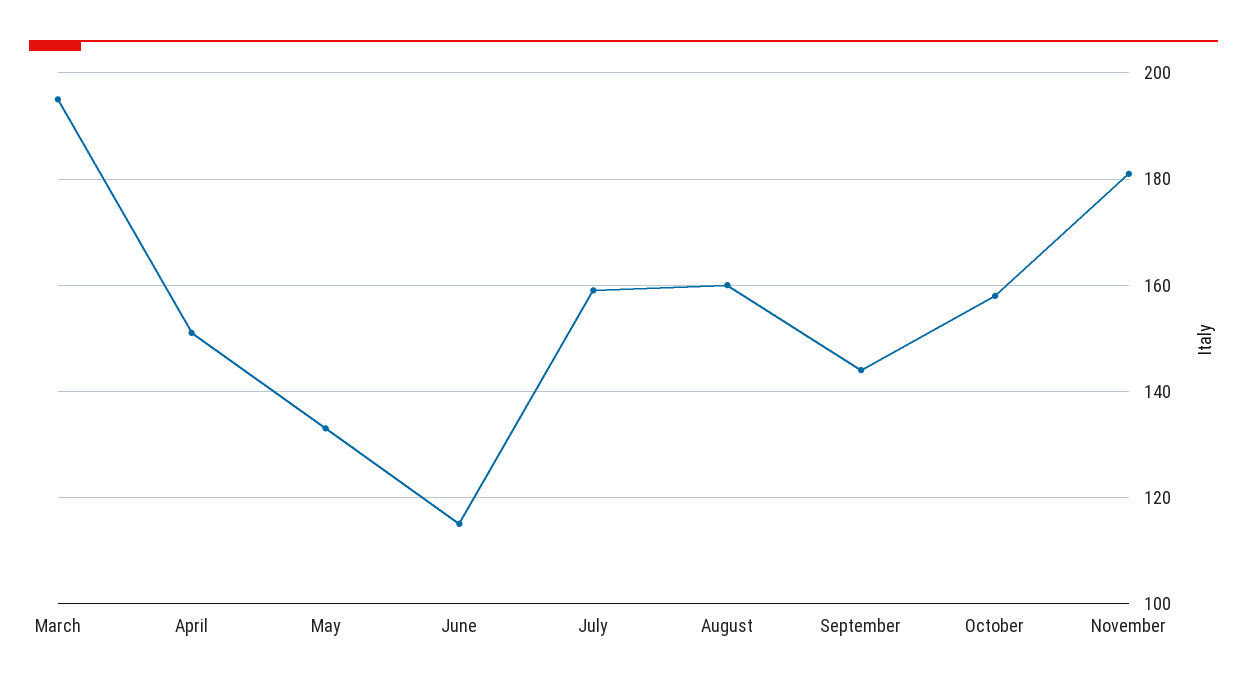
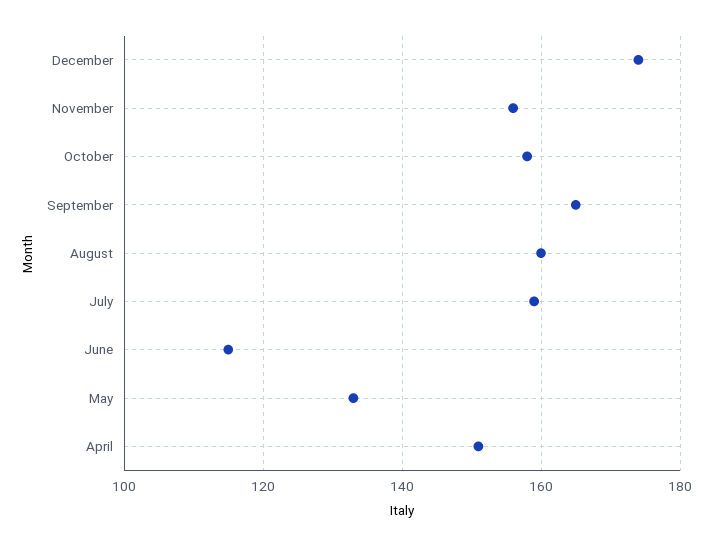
March: 195 -> none
September: 145 -> 165
November: 180 -> 155
December: none -> 175

